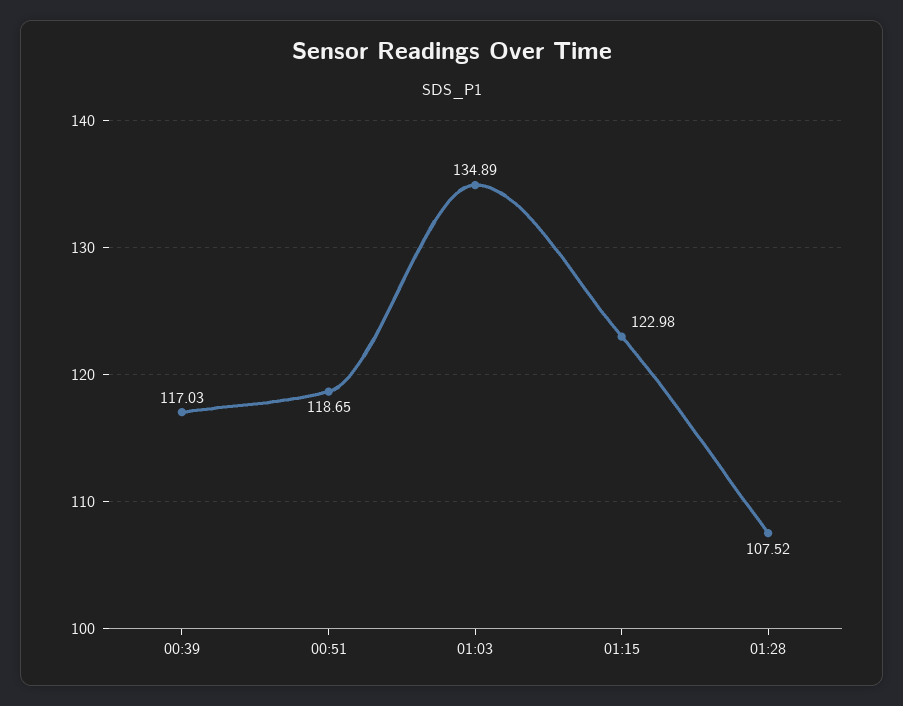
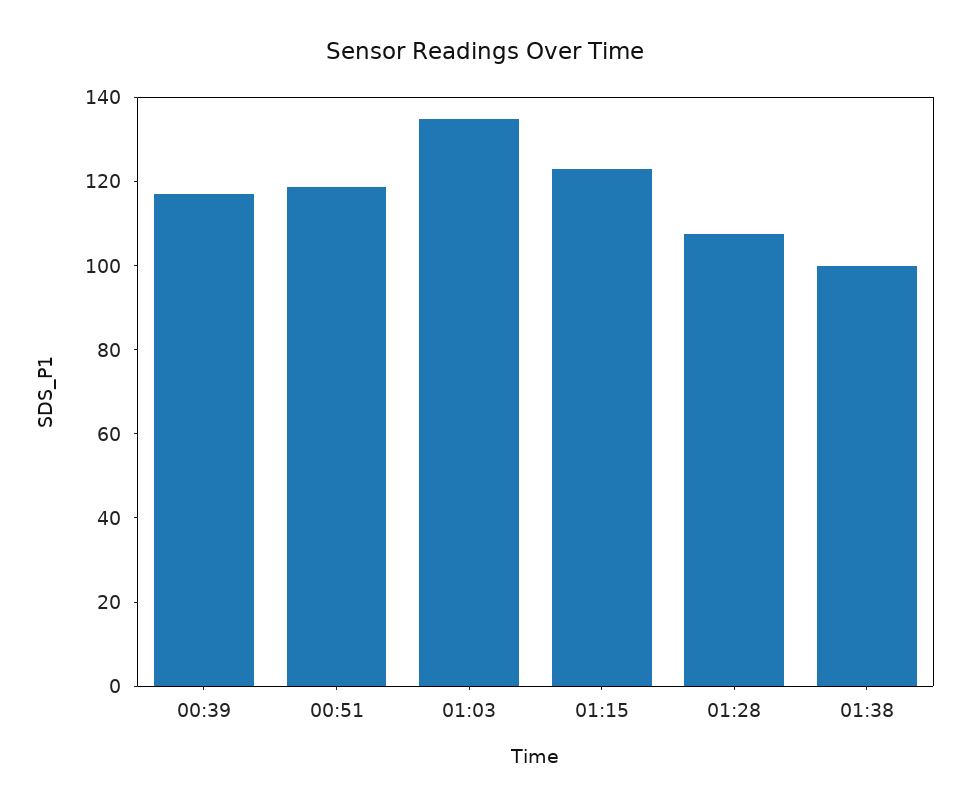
01:38: none -> 100

